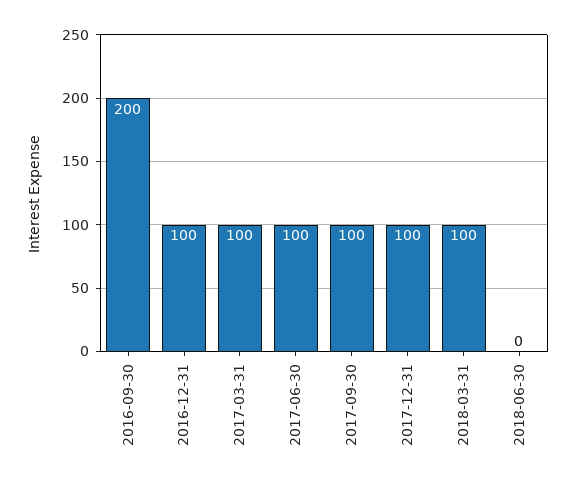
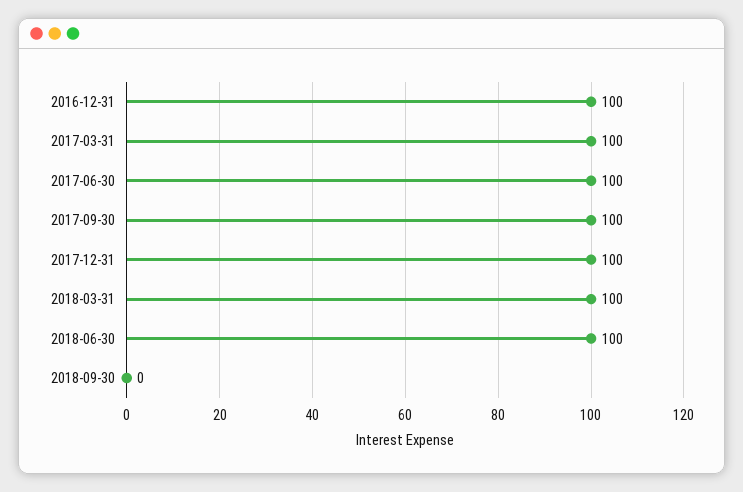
2016-09-30: 200 -> none
2018-06-30: 0 -> 100
2018-09-30: none -> 0

